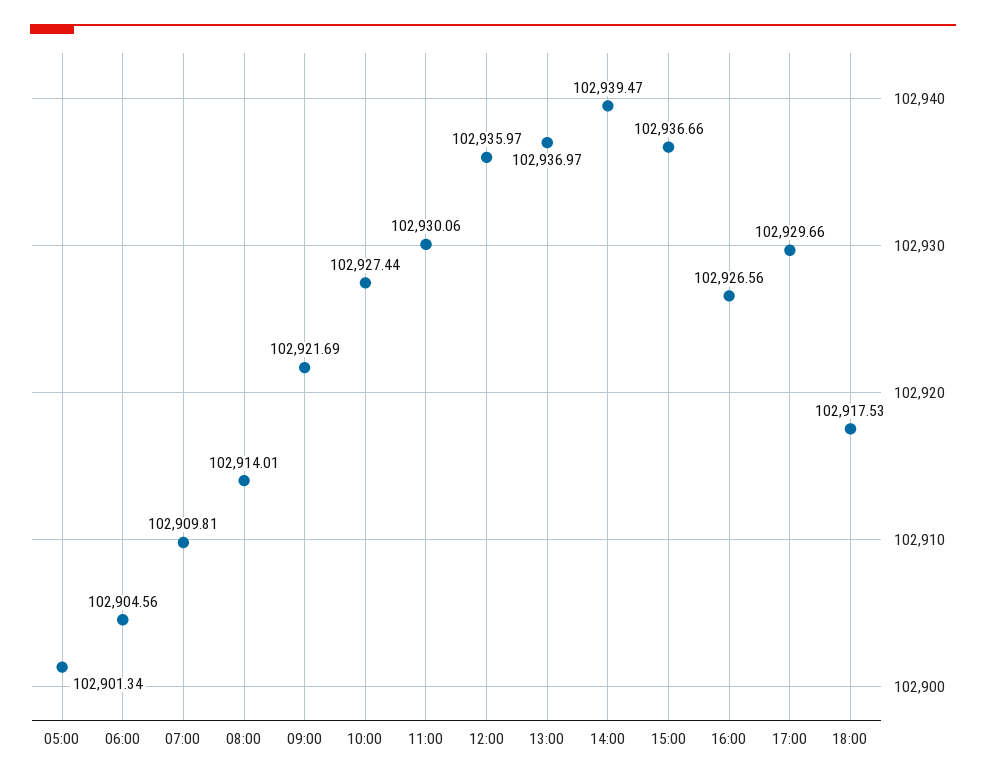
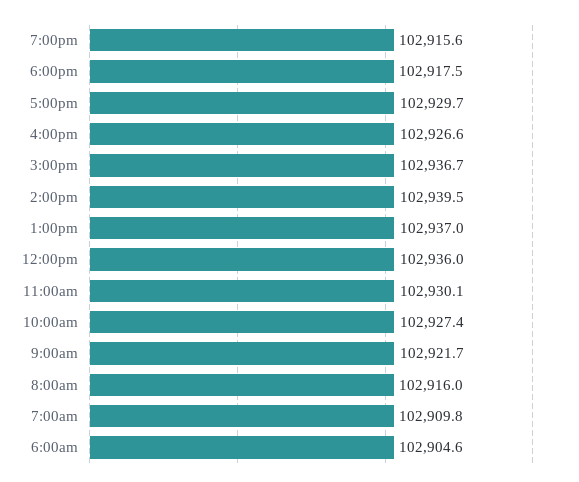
05:00: 102901.34 -> none
08:00: 102914.01 -> 102916
7:00pm: none -> 102915.6

